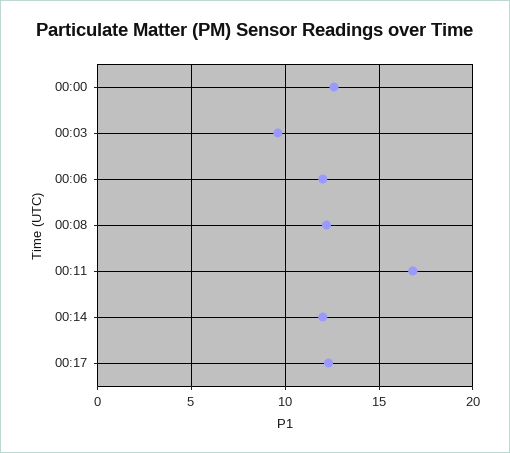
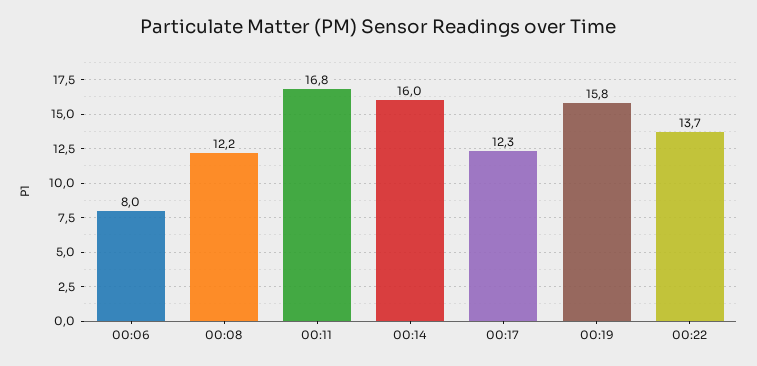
00:00: 12.5 -> none
00:03: 9.5 -> none
00:06: 12 -> 8
00:14: 12 -> 16
00:19: none -> 15.8
00:22: none -> 13.7

